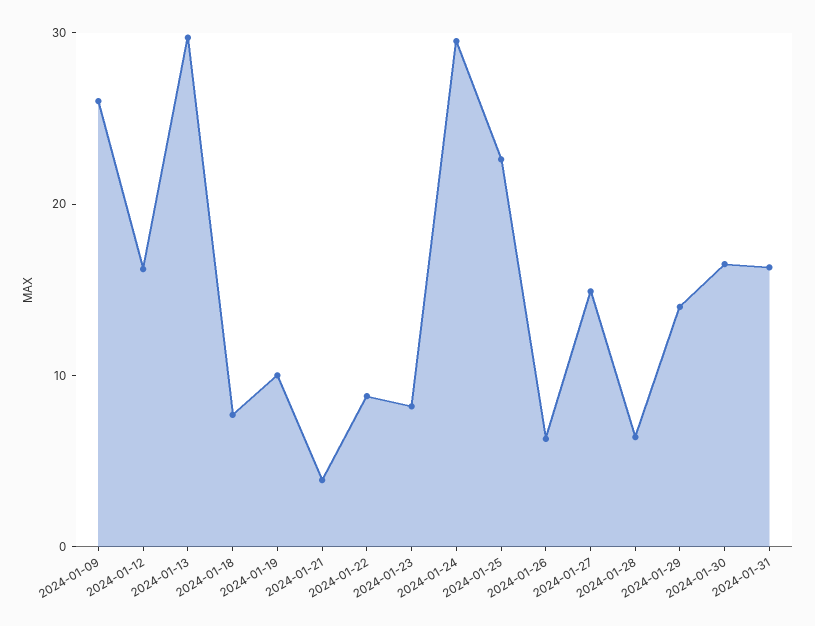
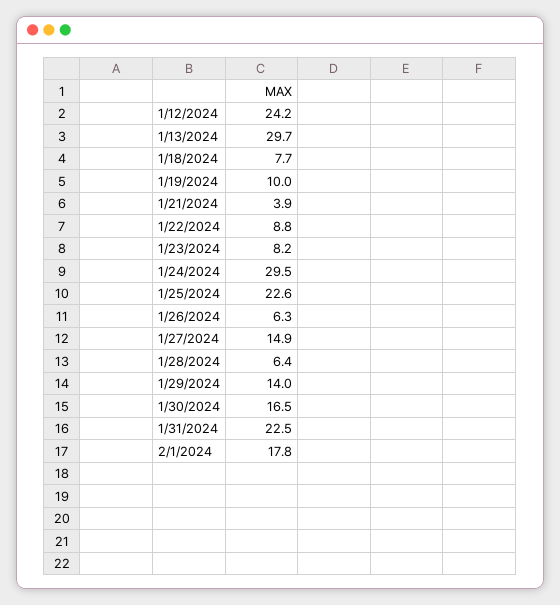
2024-01-09: 26 -> none
2024-01-12: 16 -> 24.2
2024-01-31: 16 -> 22.5
2/1/2024: none -> 17.8

